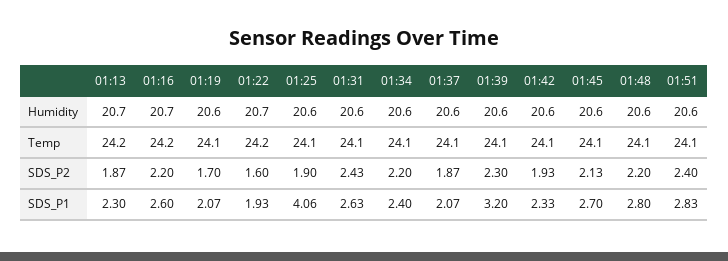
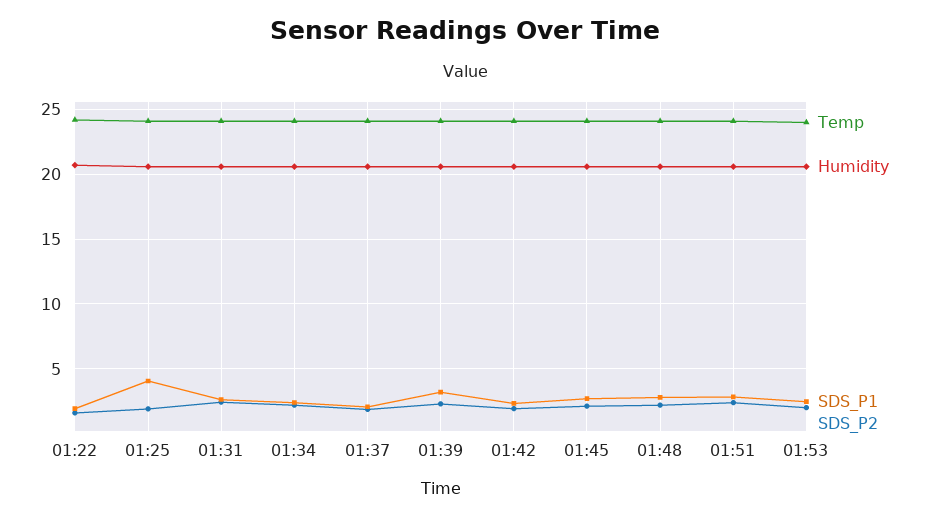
Humidity, 01:13: 20.7 -> none
Humidity, 01:16: 20.7 -> none
Humidity, 01:19: 20.6 -> none
Temp, 01:13: 24.2 -> none
Temp, 01:16: 24.2 -> none
Temp, 01:19: 24.1 -> none
SDS_P2, 01:13: 1.87 -> none
SDS_P2, 01:16: 2.2 -> none
SDS_P2, 01:19: 1.7 -> none
SDS_P1, 01:13: 2.3 -> none
SDS_P1, 01:16: 2.6 -> none
SDS_P1, 01:19: 2.07 -> none
Temp, 01:53: none -> 24
Humidity, 01:53: none -> 20.5
SDS_P1, 01:53: none -> 2.5
SDS_P2, 01:53: none -> 2

